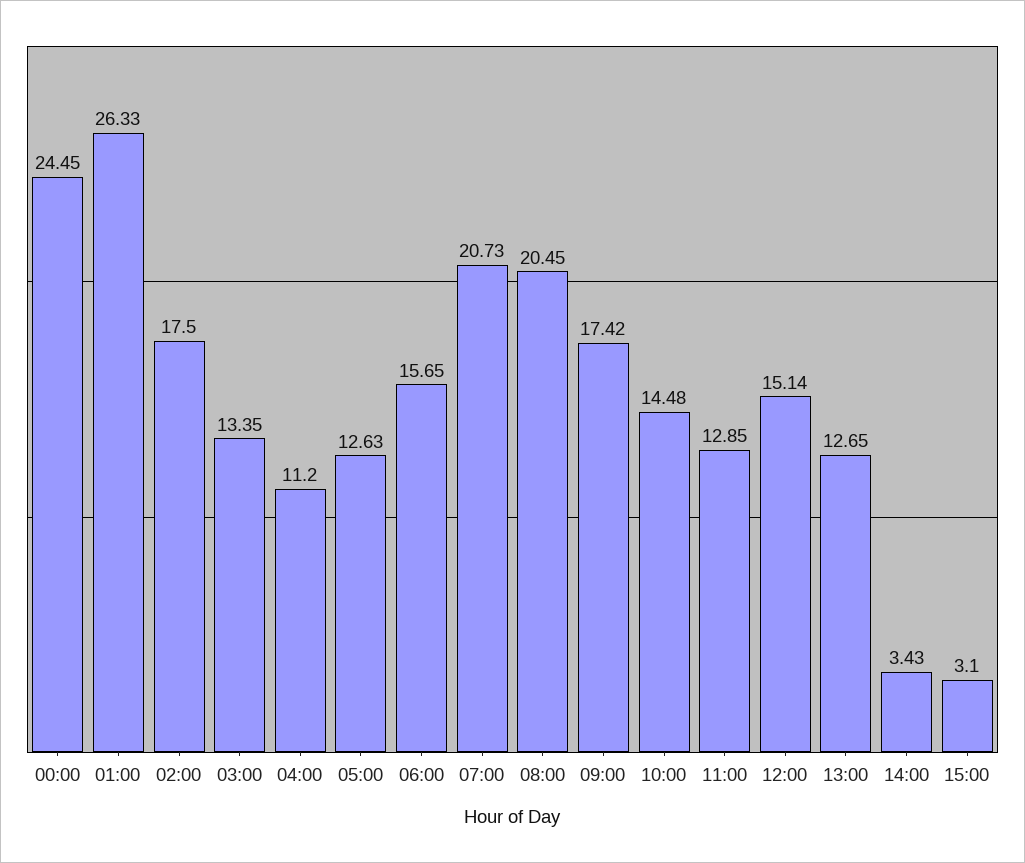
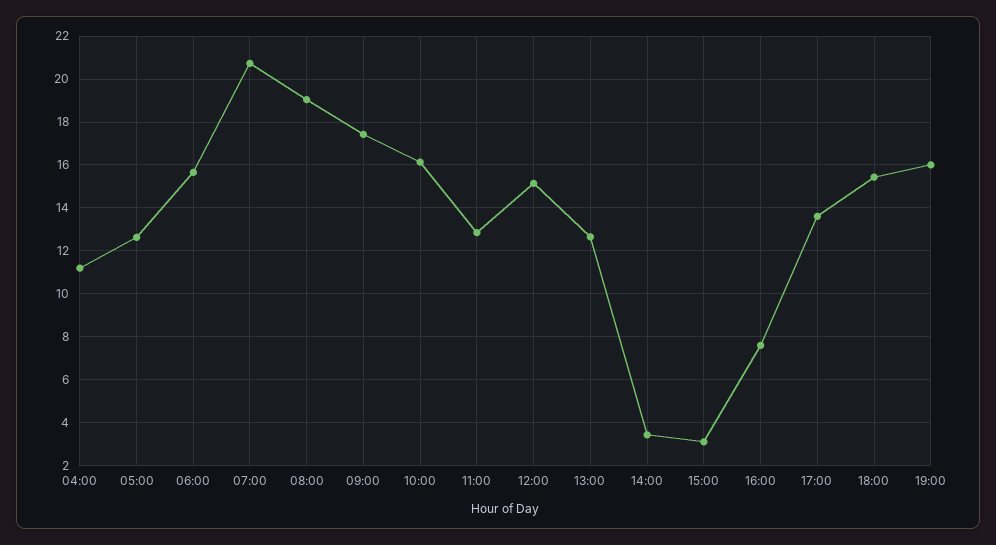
00:00: 24.45 -> none
01:00: 26.33 -> none
02:00: 17.5 -> none
03:00: 13.35 -> none
08:00: 20.45 -> 19
10:00: 14.48 -> 16
16:00: none -> 7.5
17:00: none -> 13.5
18:00: none -> 15.5
19:00: none -> 16

